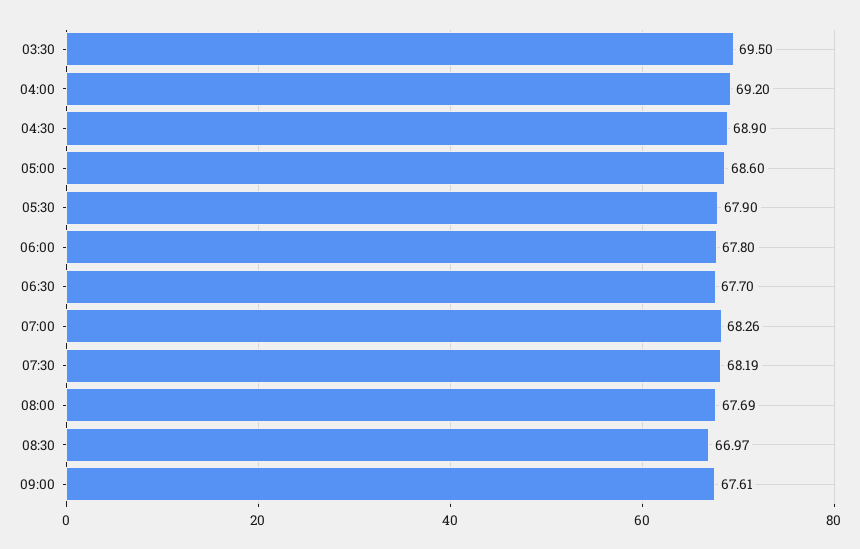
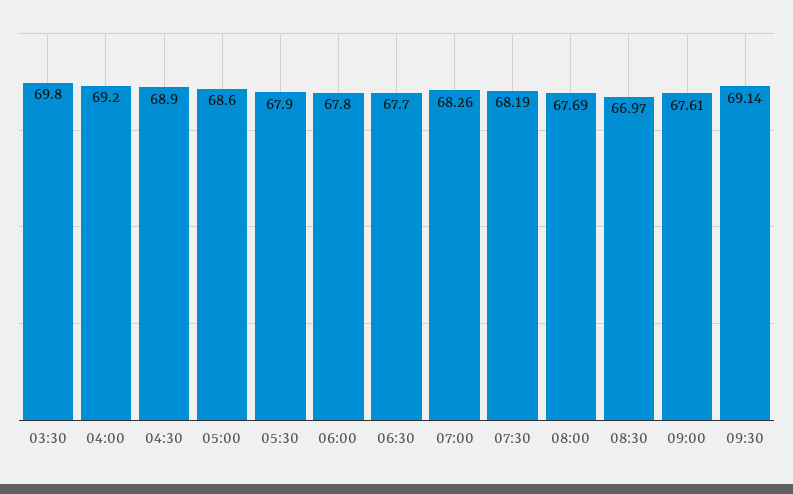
03:30: 69.5 -> 69.8
09:30: none -> 69.14

